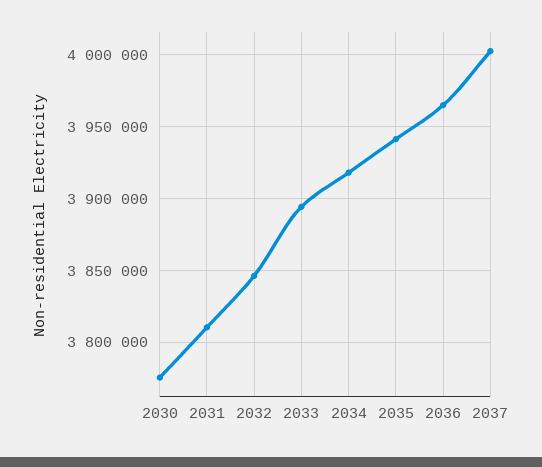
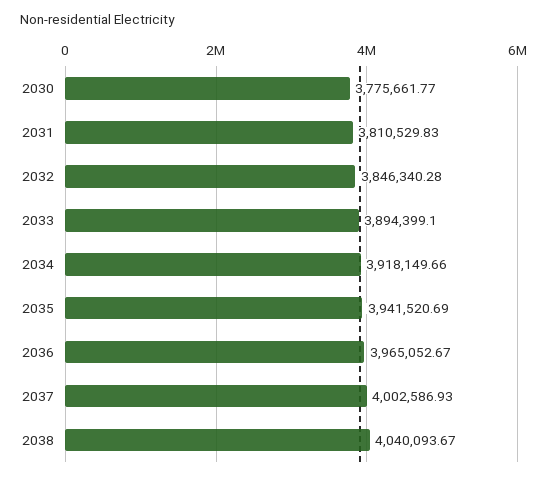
2038: none -> 4040093.67

